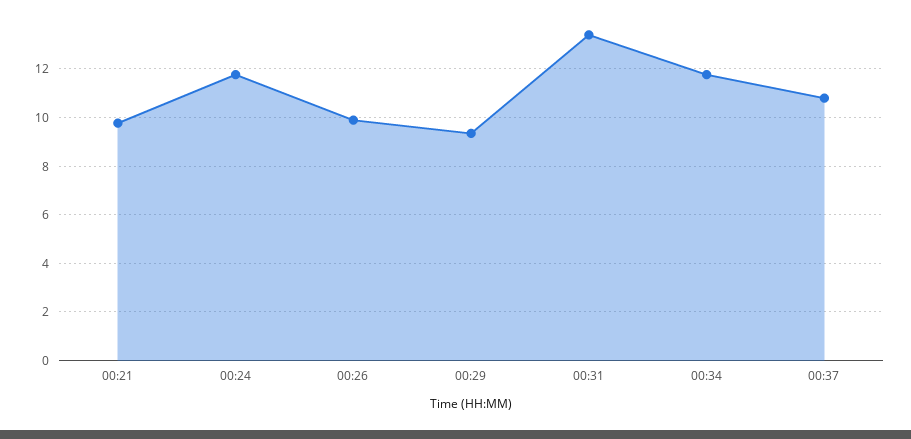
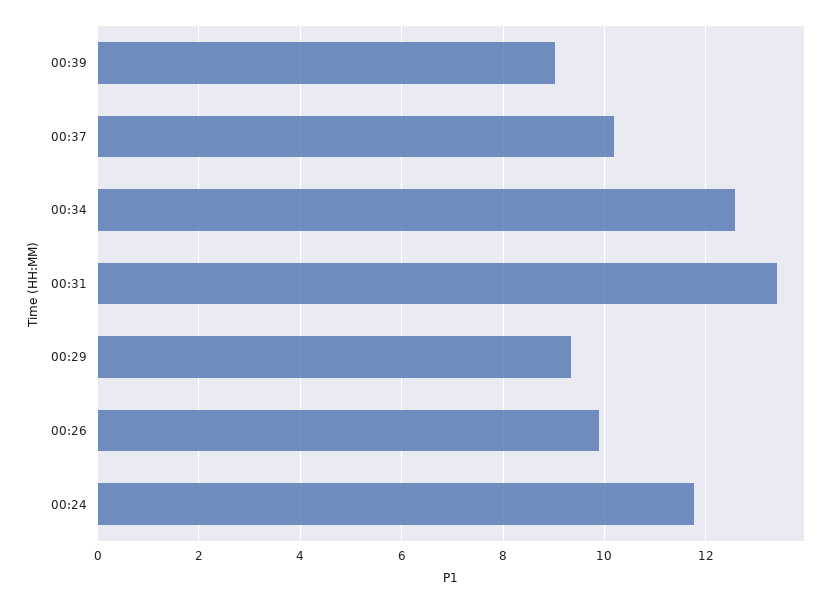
00:21: 9.75 -> none
00:34: 11.75 -> 12.6
00:37: 10.75 -> 10.2
00:39: none -> 9

